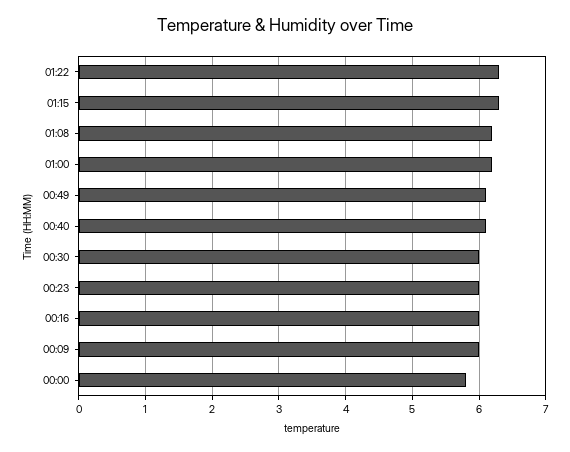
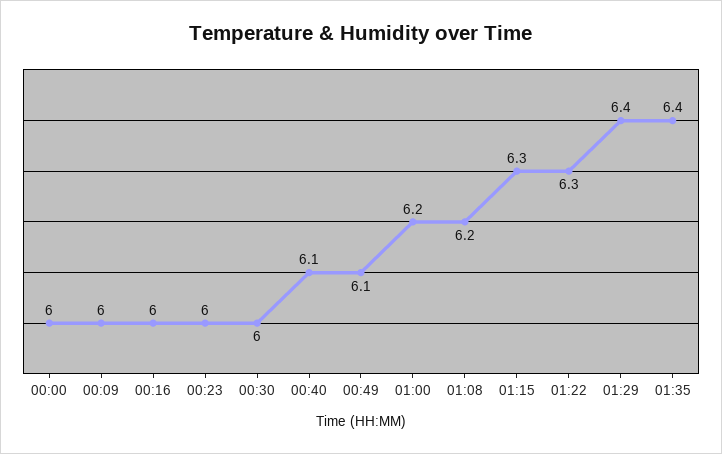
00:00: 5.8 -> 6
01:29: none -> 6.4
01:35: none -> 6.4

